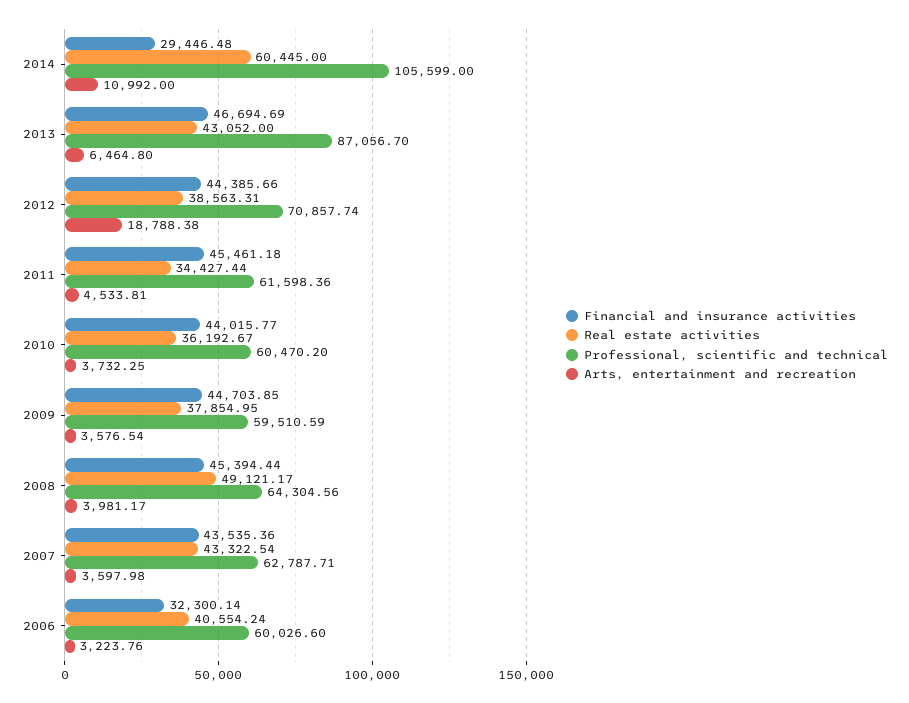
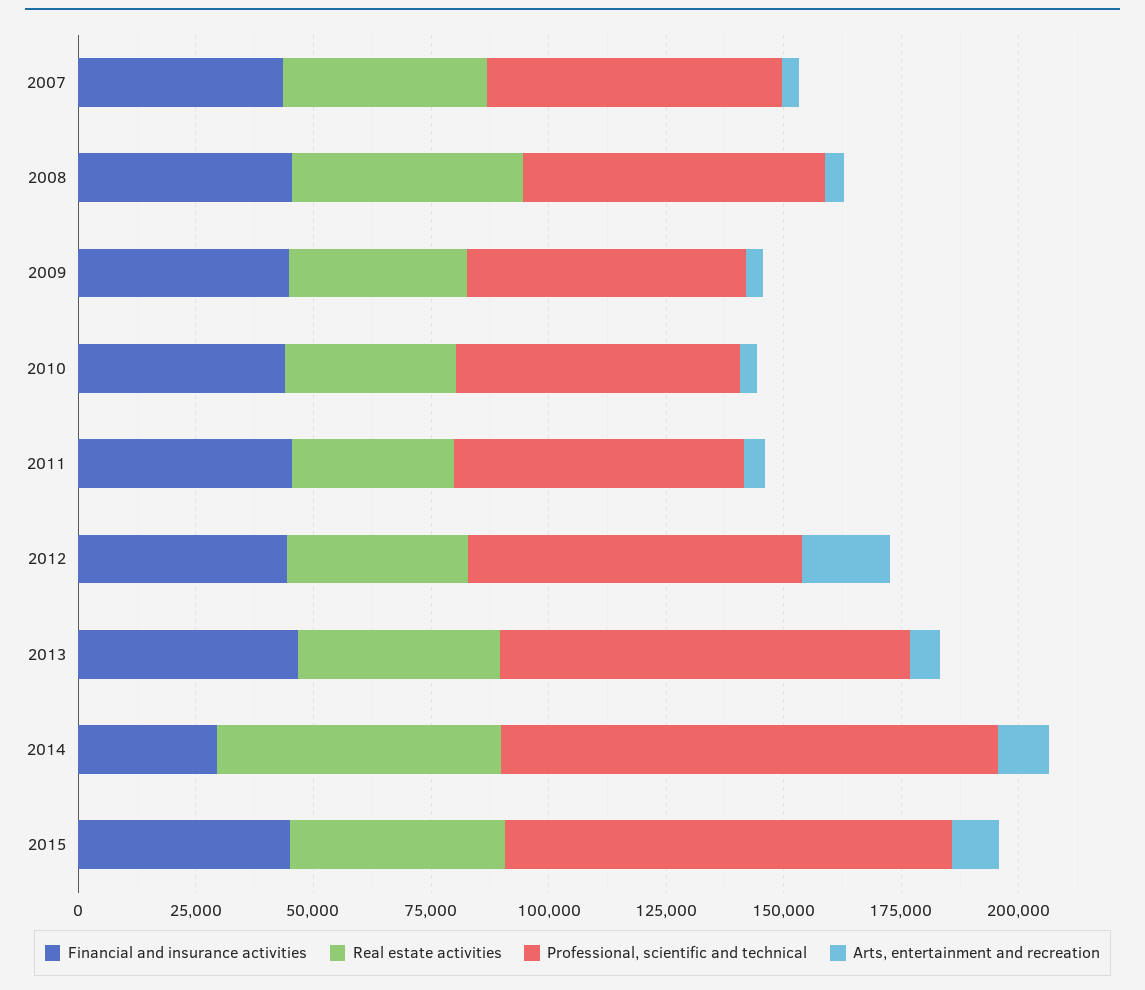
Financial and insurance activities, 2006: 32300.14 -> none
Real estate activities, 2006: 40554.24 -> none
Professional, scientific and technical, 2006: 60026.6 -> none
Arts, entertainment and recreation, 2006: 3223.76 -> none
Financial and insurance activities, 2015: none -> 45000
Real estate activities, 2015: none -> 45000
Professional, scientific and technical, 2015: none -> 95000
Arts, entertainment and recreation, 2015: none -> 10000

